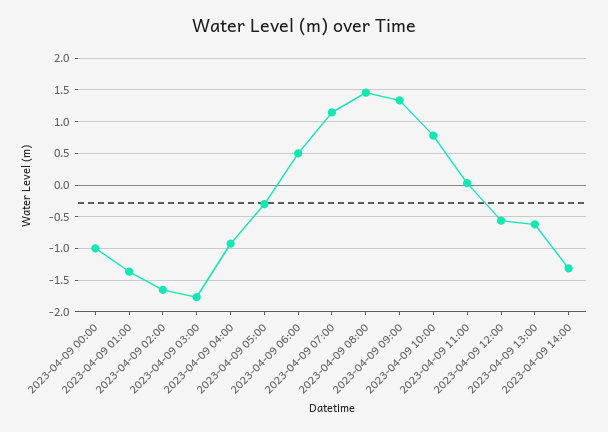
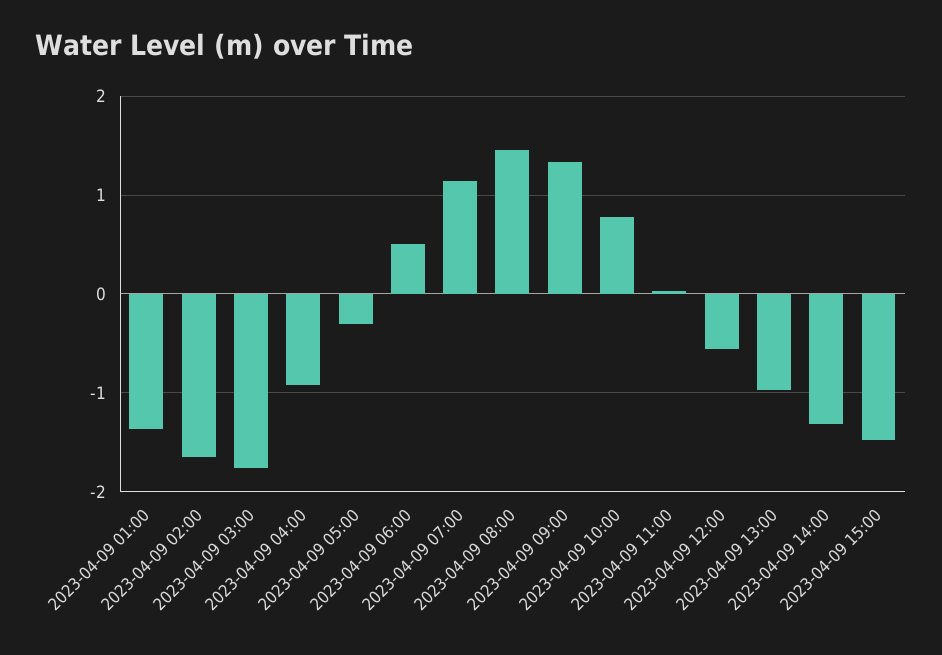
2023-04-09 00:00: -1 -> none
2023-04-09 13:00: -0.6 -> -1
2023-04-09 15:00: none -> -1.5

